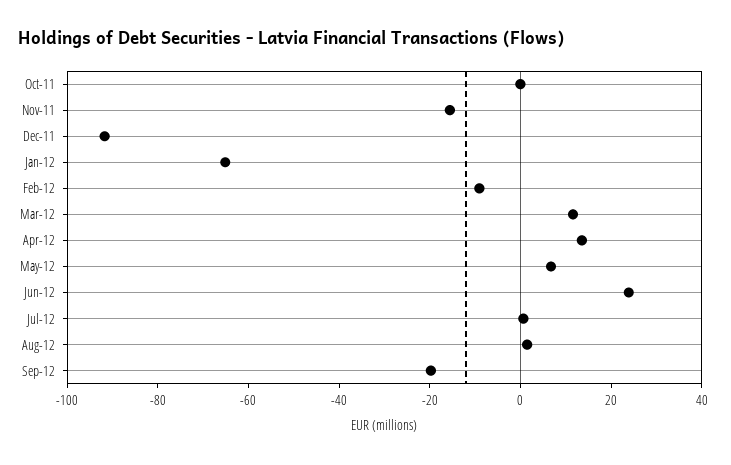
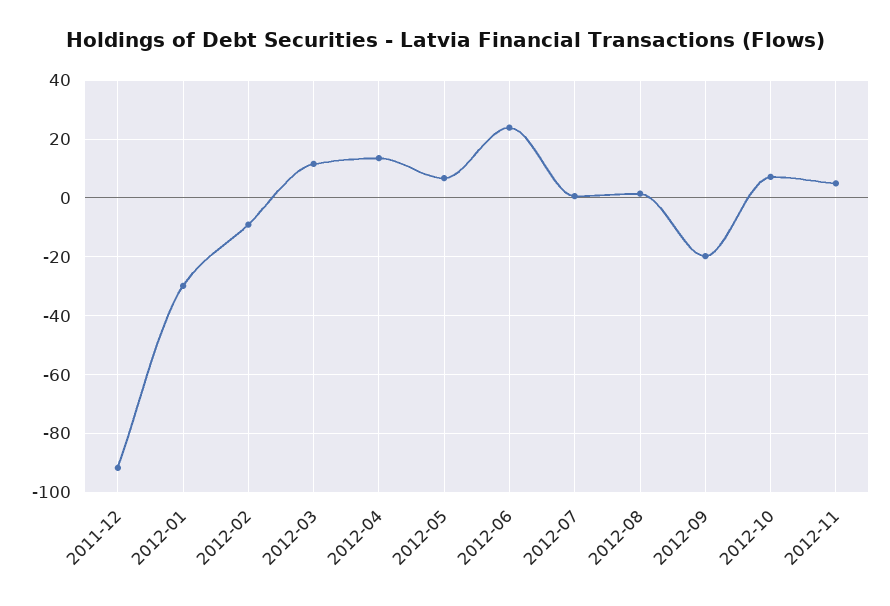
Oct-11: 0 -> none
Nov-11: -15 -> none
Jan-12: -65 -> -30
2012-10: none -> 7.5
2012-11: none -> 5

